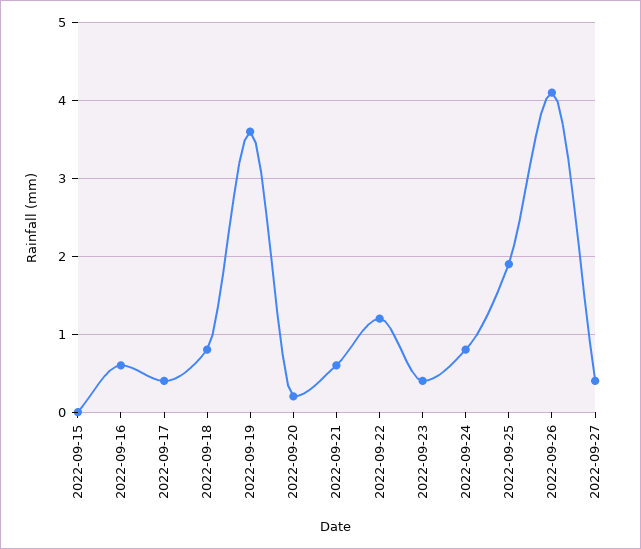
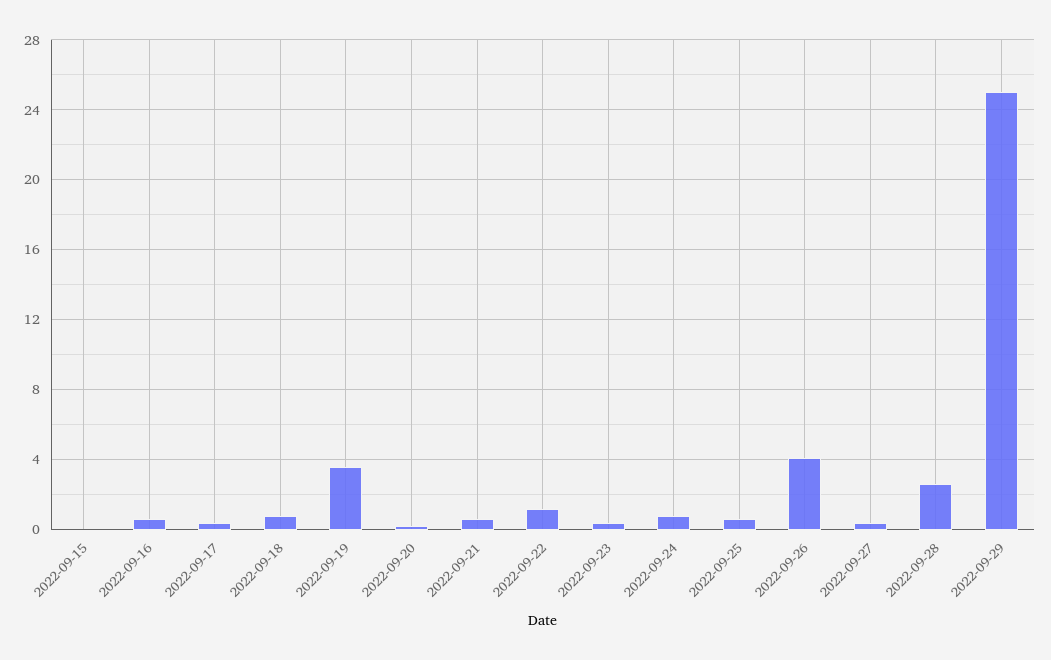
2022-09-25: 1.9 -> 0.5
2022-09-28: none -> 2.5
2022-09-29: none -> 25

